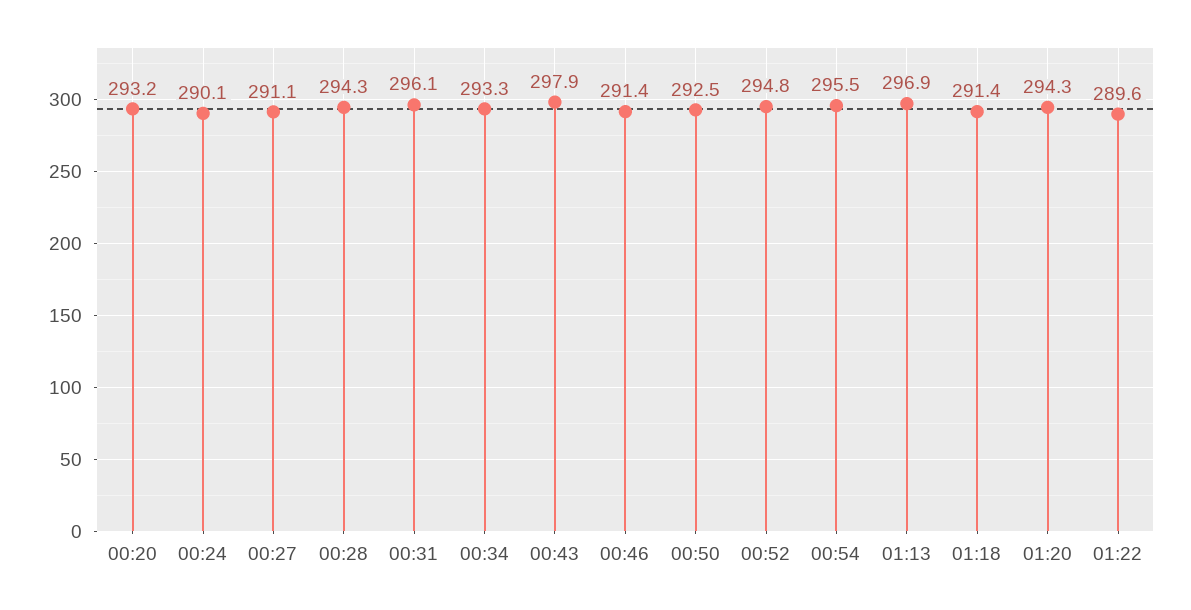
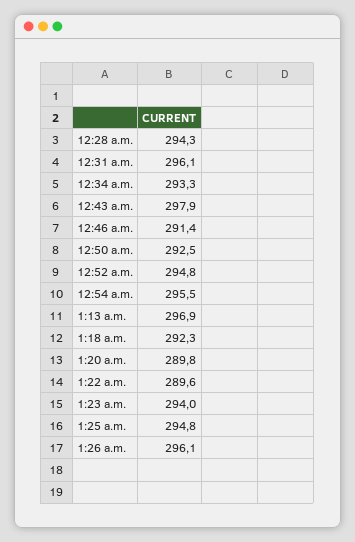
00:20: 293.2 -> none
00:24: 290.1 -> none
00:27: 291.1 -> none
01:18: 291.4 -> 292.3
01:20: 294.3 -> 289.8
1:23 a.m.: none -> 294
1:25 a.m.: none -> 294.8
1:26 a.m.: none -> 296.1

